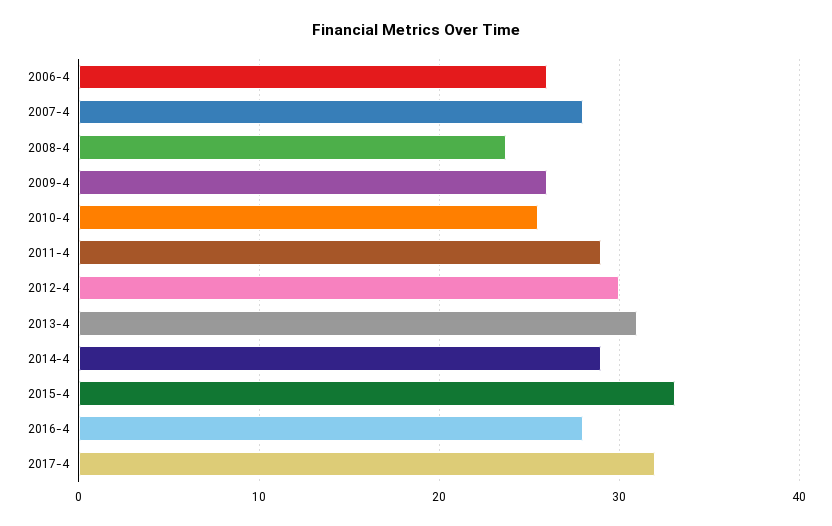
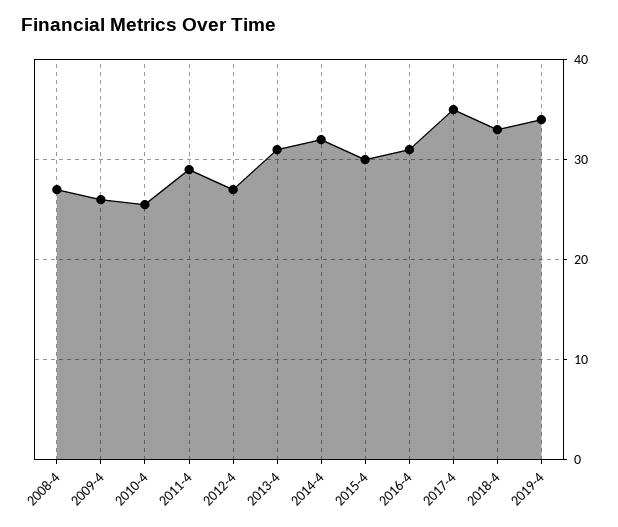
2006-4: 26 -> none
2007-4: 28 -> none
2008-4: 24 -> 27
2012-4: 30 -> 27
2014-4: 29 -> 32
2015-4: 33 -> 30
2016-4: 28 -> 31
2017-4: 32 -> 35
2018-4: none -> 33
2019-4: none -> 34

